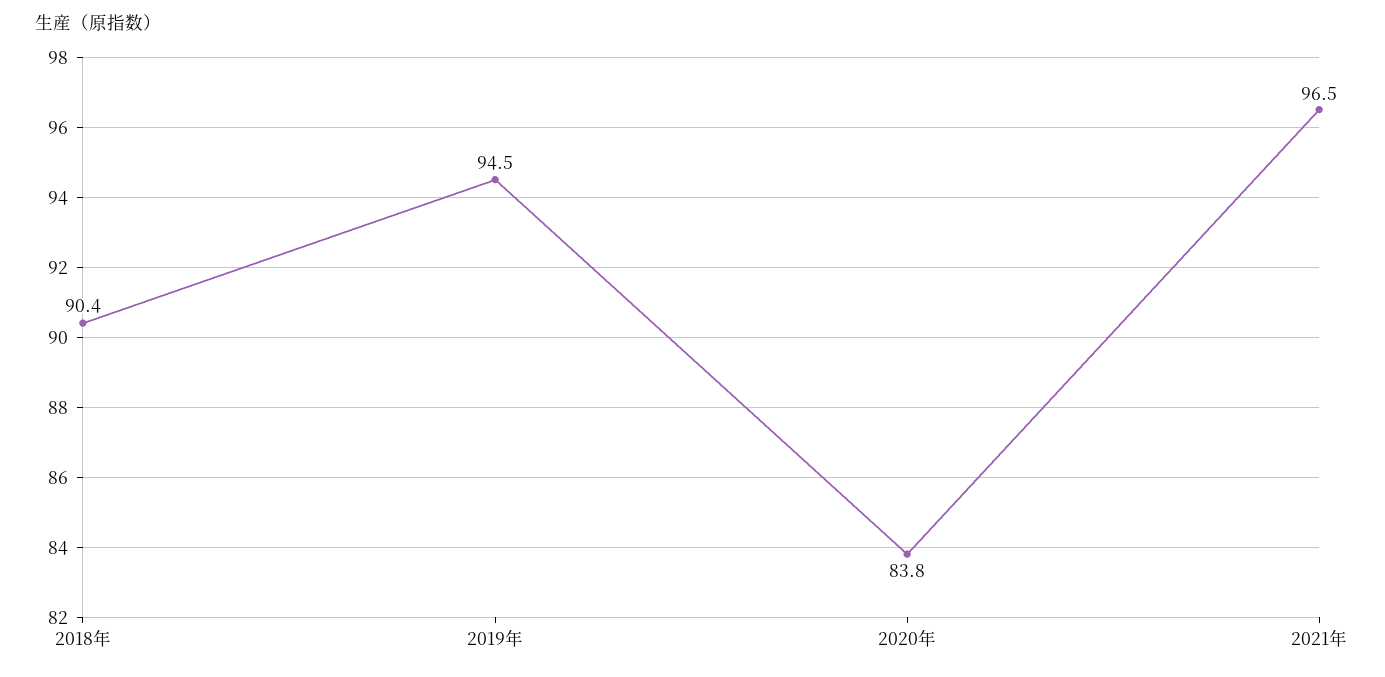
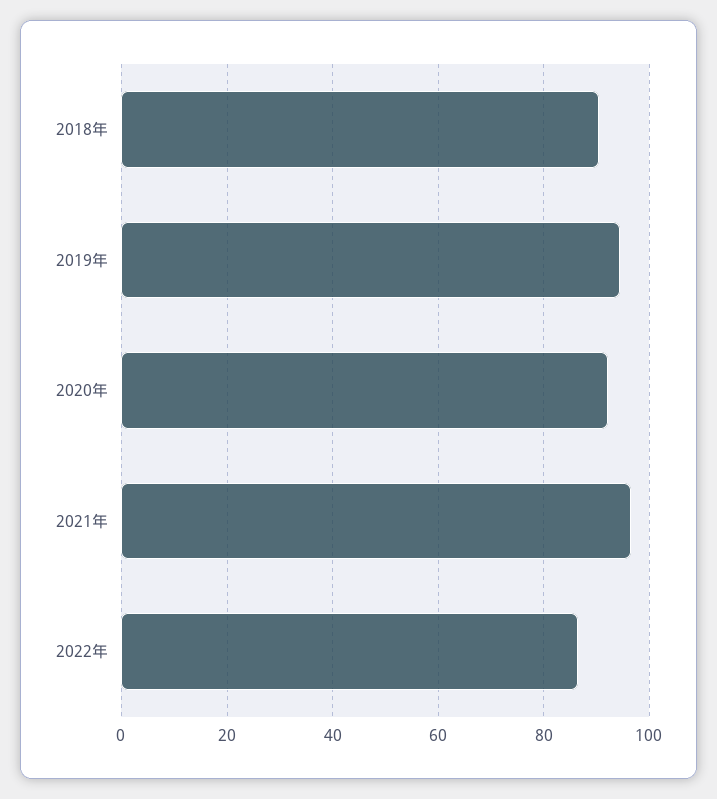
2020年: 83.8 -> 92
2022年: none -> 86

